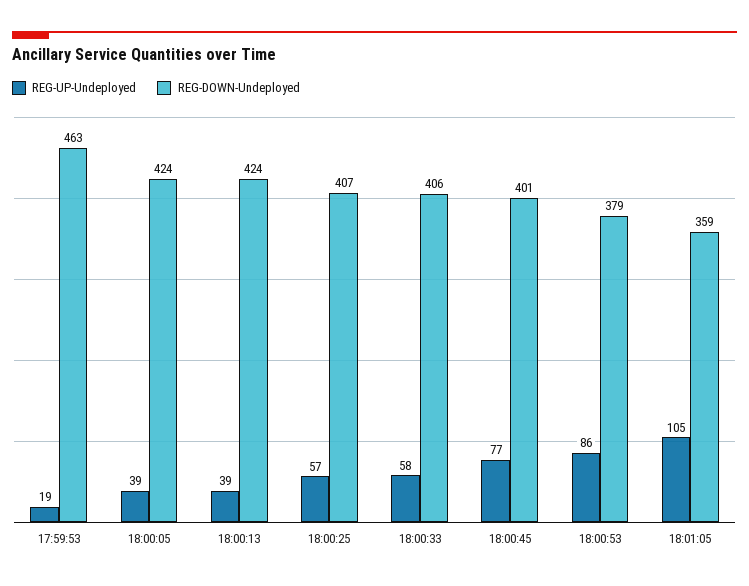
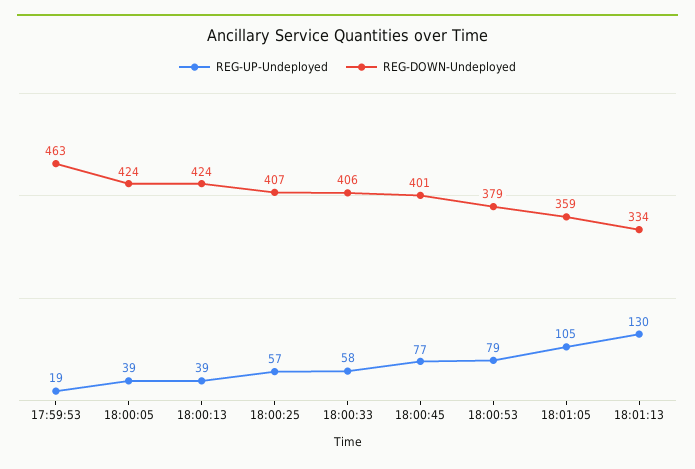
REG-UP-Undeployed, 18:00:53: 86 -> 79
REG-UP-Undeployed, 18:01:13: none -> 130
REG-DOWN-Undeployed, 18:01:13: none -> 334

